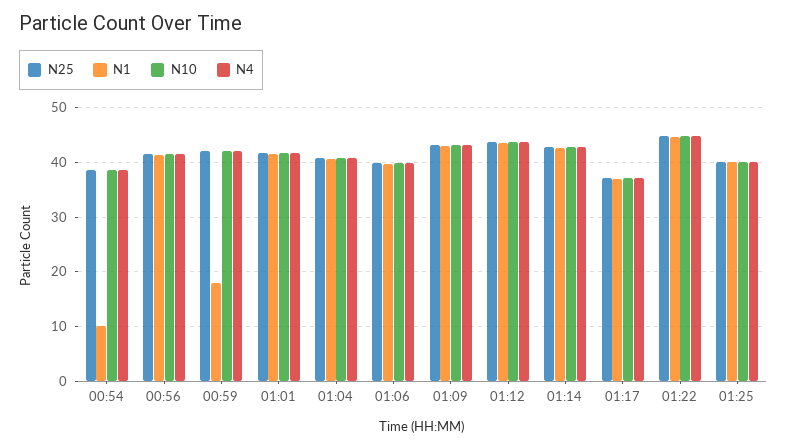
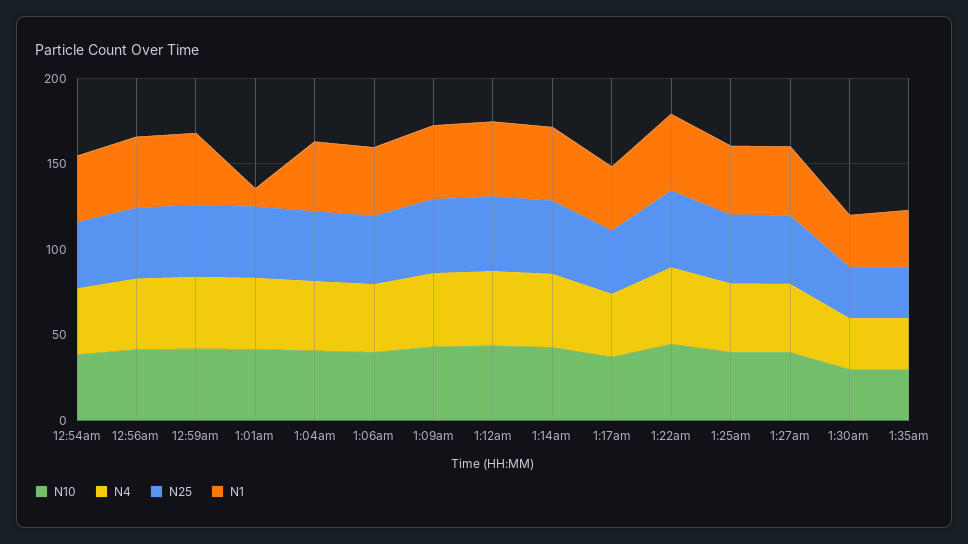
N1, 00:54: 10 -> 40
N1, 00:59: 18 -> 40
N1, 01:01: 42 -> 10
N10, 1:27am: none -> 40
N4, 1:27am: none -> 40
N25, 1:27am: none -> 40
N1, 1:27am: none -> 40
N10, 1:30am: none -> 30
N4, 1:30am: none -> 30
N25, 1:30am: none -> 30
N1, 1:30am: none -> 30
N10, 1:35am: none -> 30
N4, 1:35am: none -> 30
N25, 1:35am: none -> 30
N1, 1:35am: none -> 30

